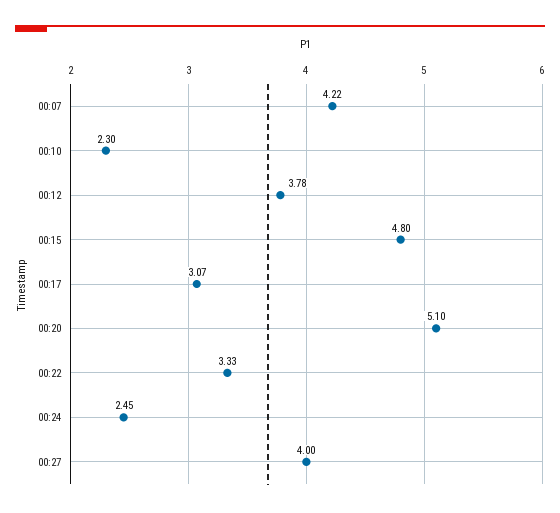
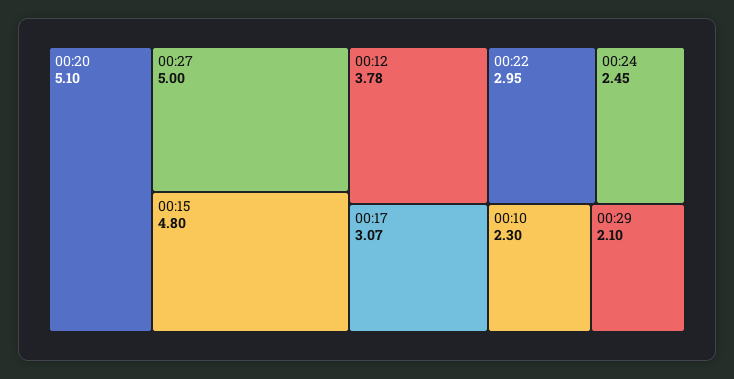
00:07: 4.22 -> none
00:22: 3.33 -> 2.95
00:27: 4 -> 5
00:29: none -> 2.1

